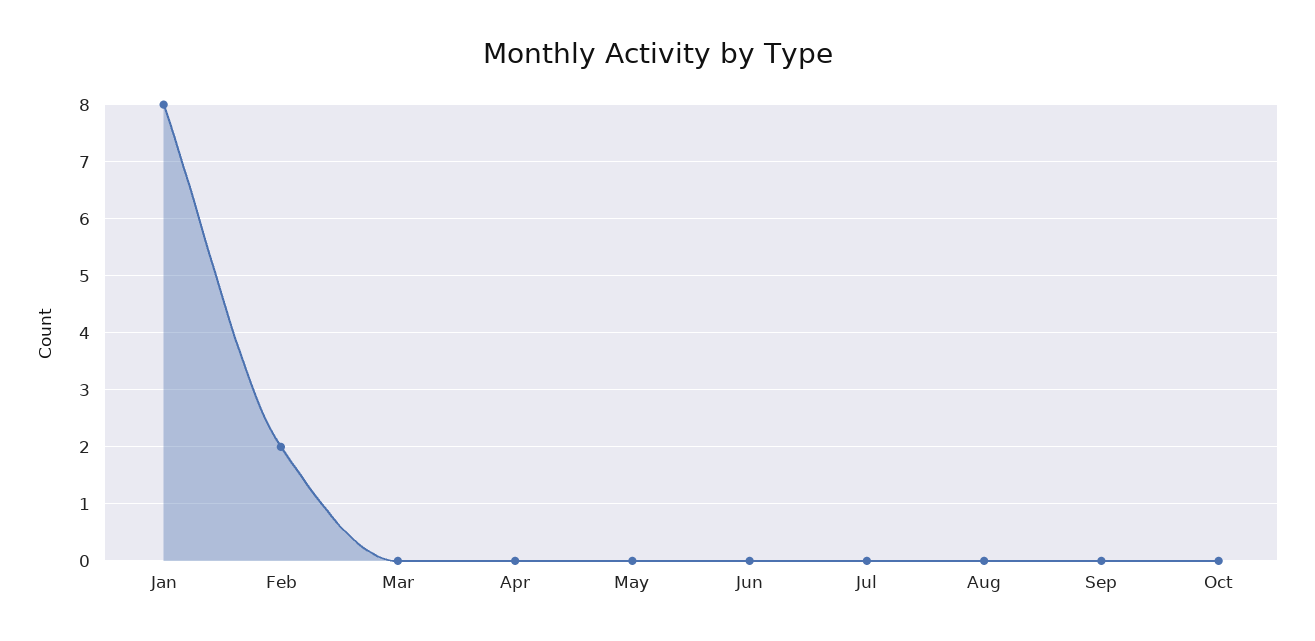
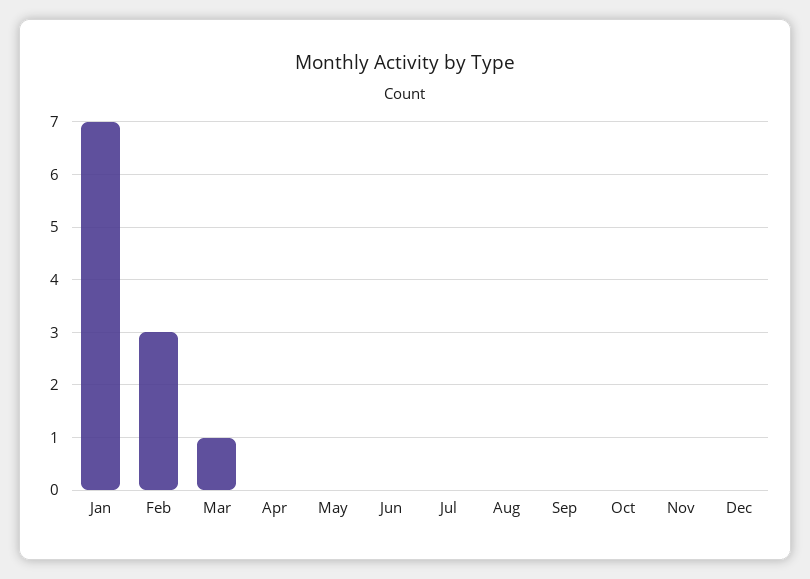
Jan: 8 -> 7
Feb: 2 -> 3
Mar: 0 -> 1
Nov: none -> 0
Dec: none -> 0

